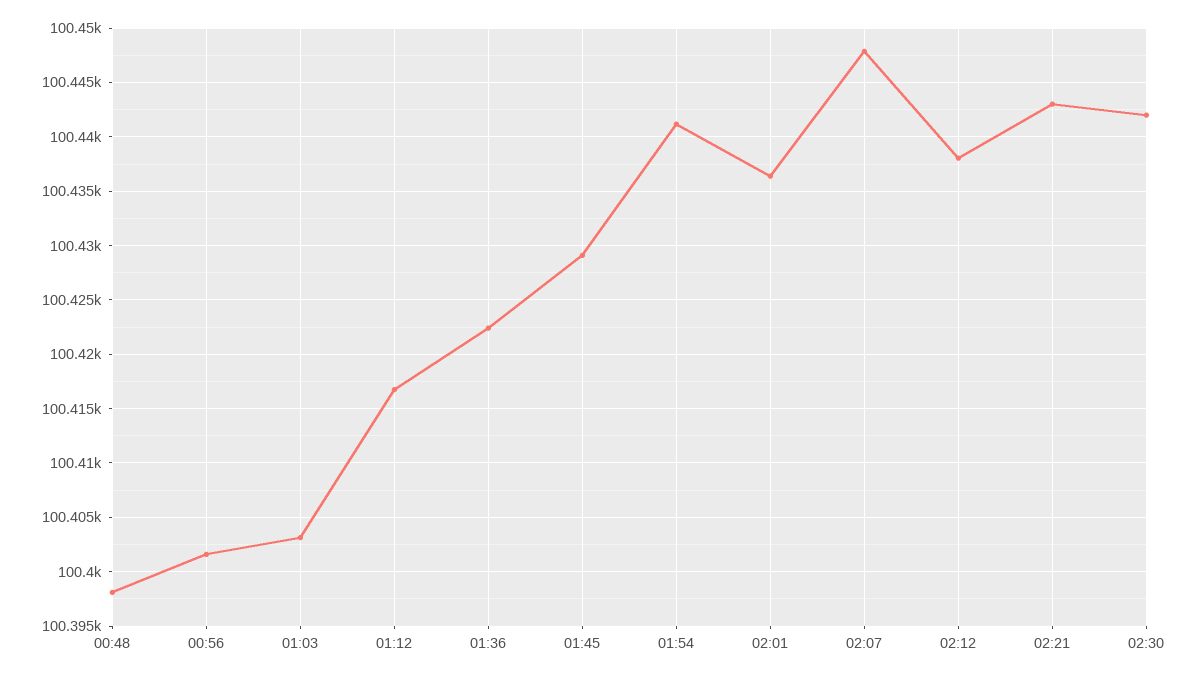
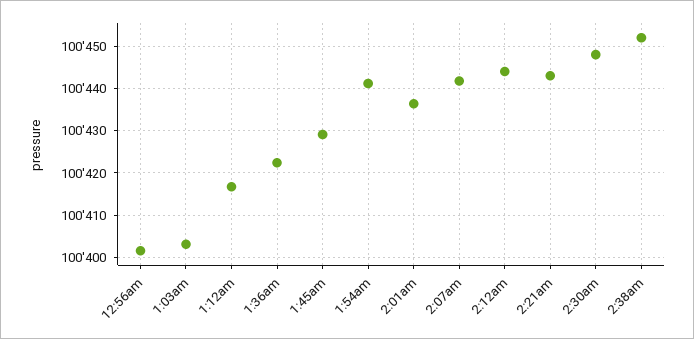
00:48: 100398 -> none
02:07: 100448 -> 100442
02:12: 100438 -> 100444
02:30: 100442 -> 100448
2:38am: none -> 100452

